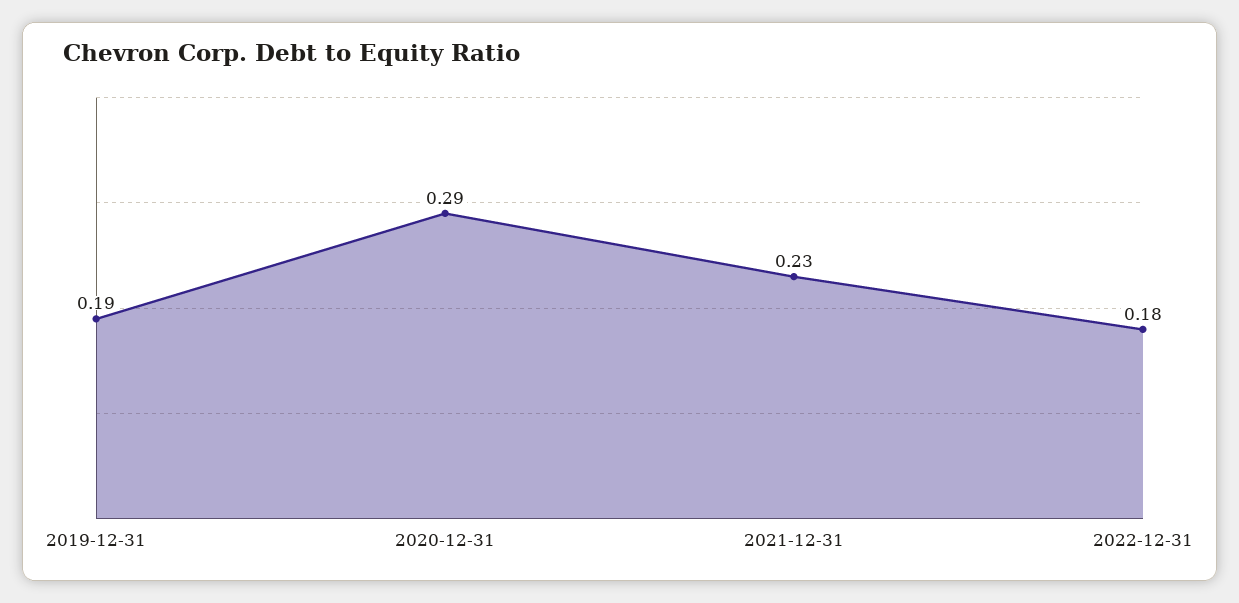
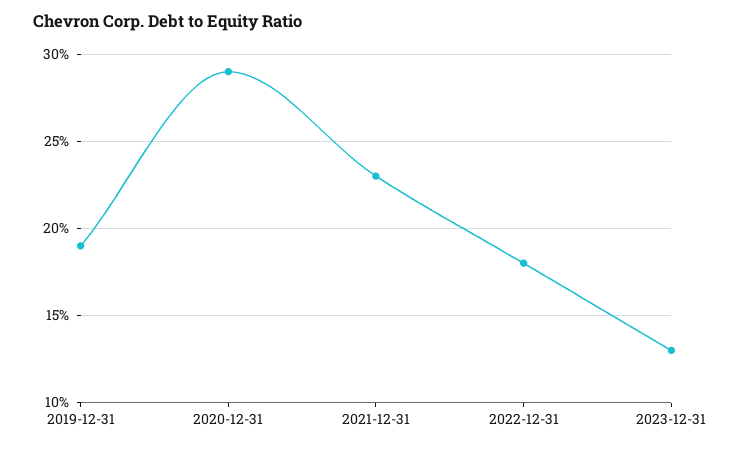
2023-12-31: none -> 0.13

